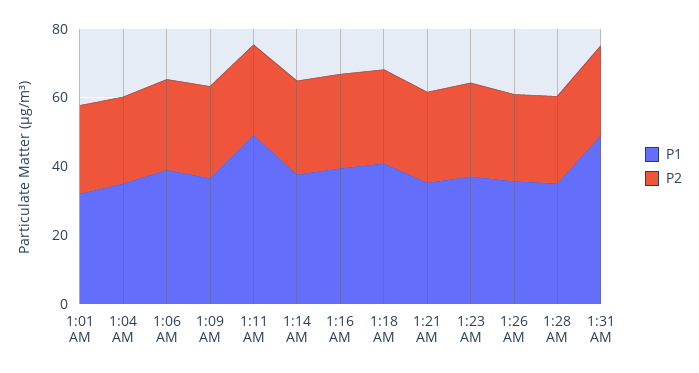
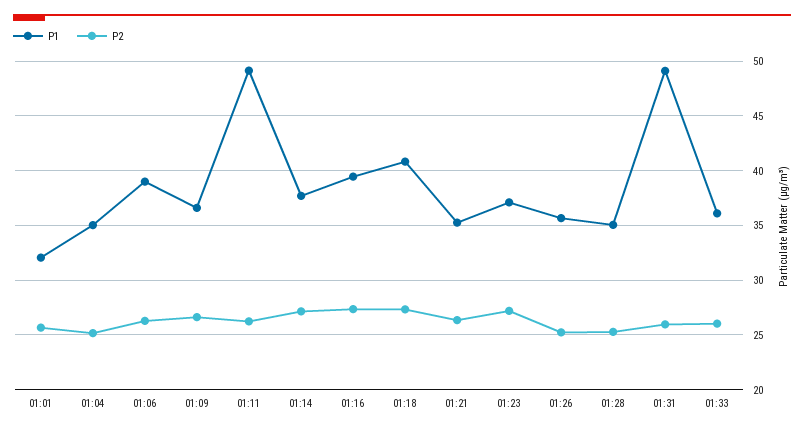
P1, 01:33: none -> 36
P2, 01:33: none -> 26

